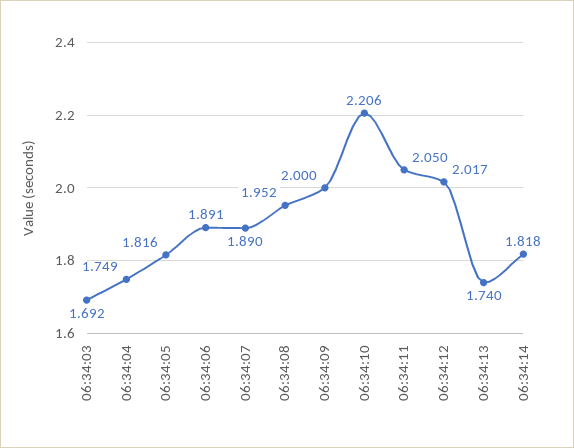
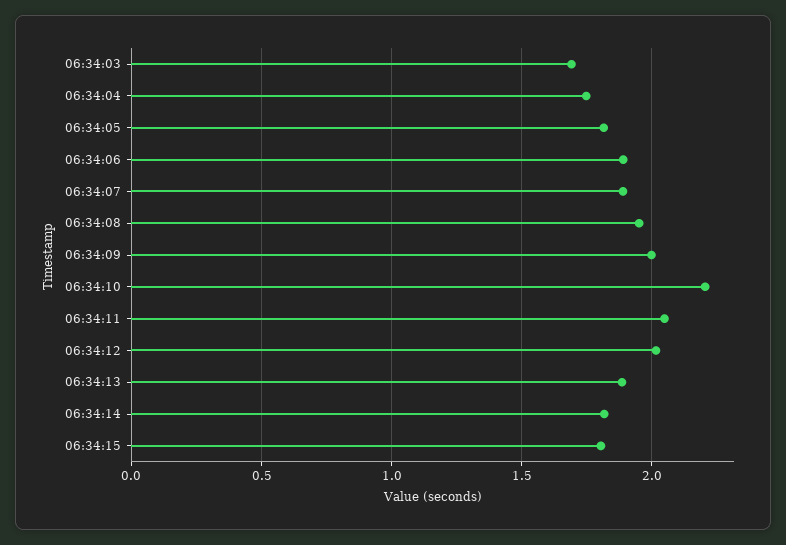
06:34:13: 1.74 -> 1.9
06:34:15: none -> 1.8

